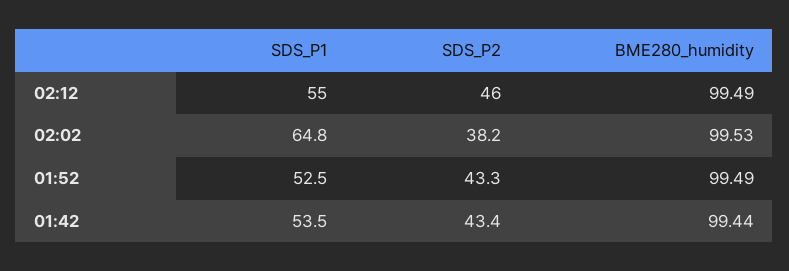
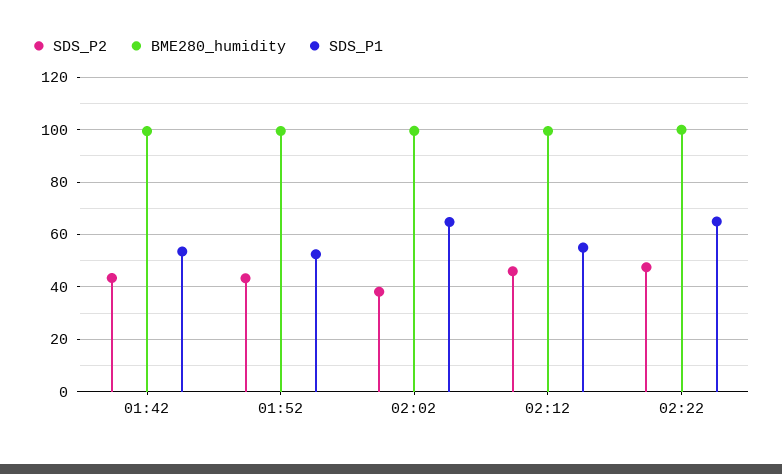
SDS_P2, 02:22: none -> 47.5
BME280_humidity, 02:22: none -> 100
SDS_P1, 02:22: none -> 65

